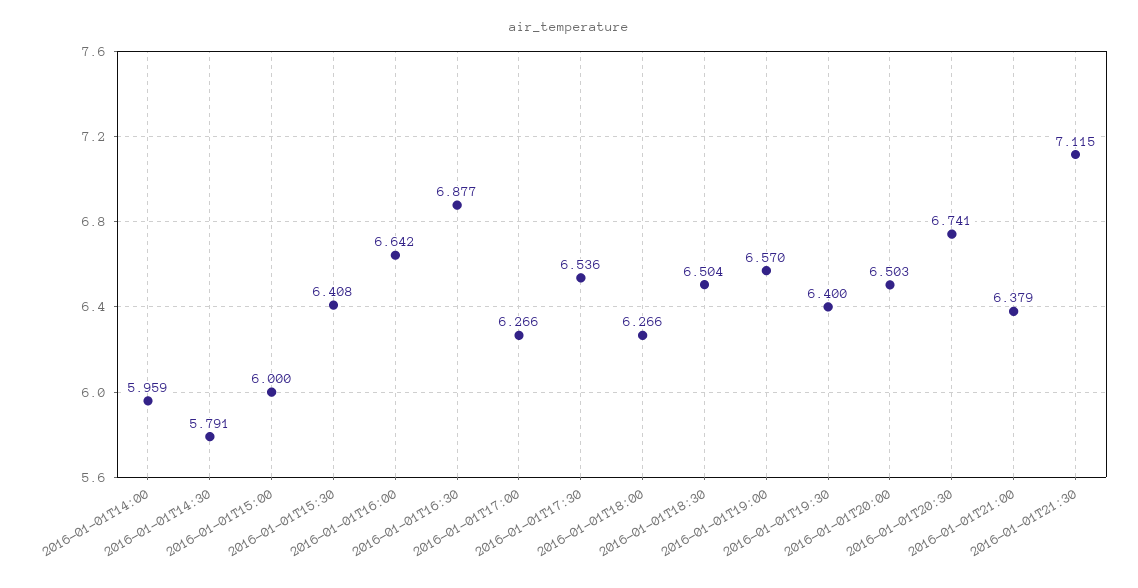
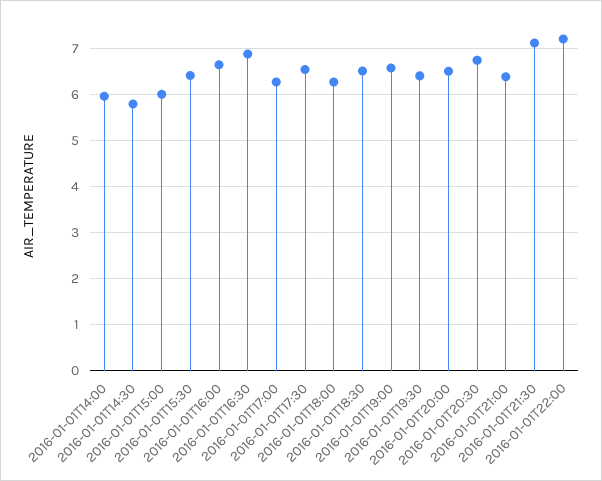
2016-01-01T22:00: none -> 7.2

